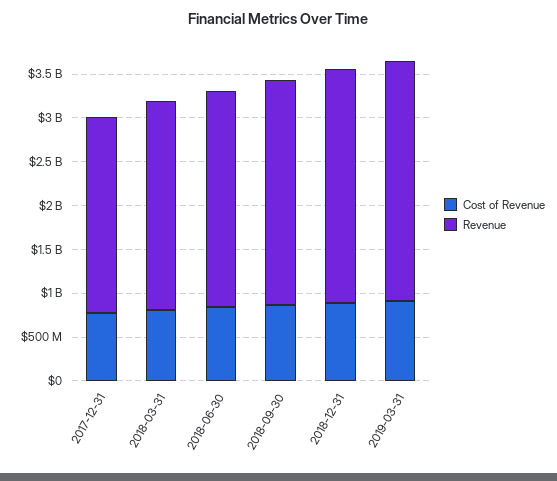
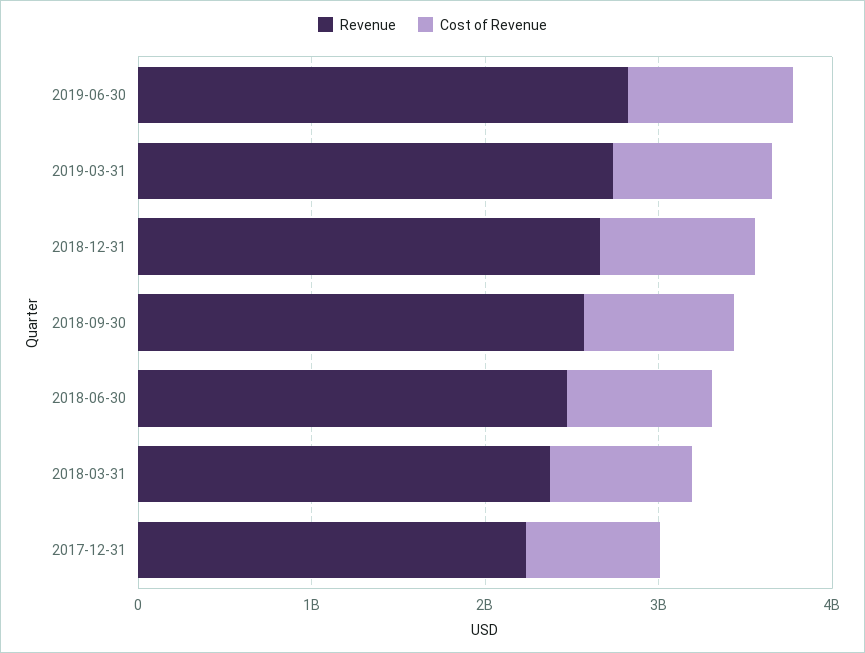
Revenue, 2019-06-30: none -> 2800000000
Cost of Revenue, 2019-06-30: none -> 1000000000

